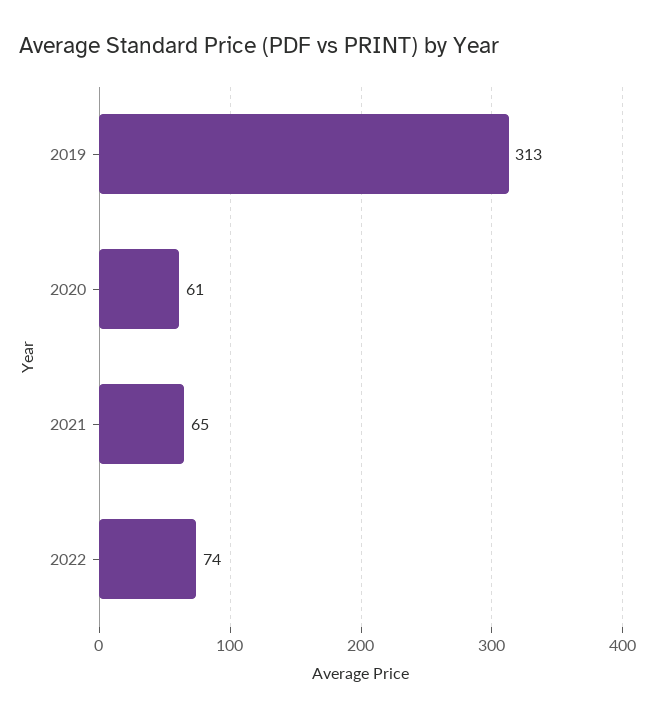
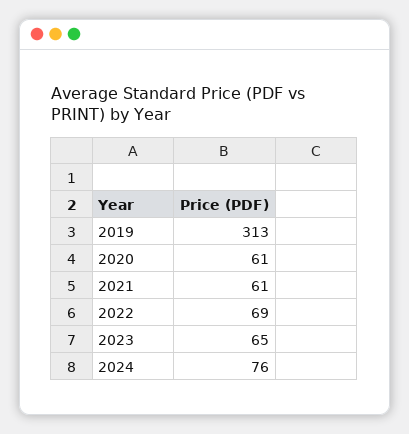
2021: 65 -> 61
2022: 74 -> 69
2023: none -> 65
2024: none -> 76

